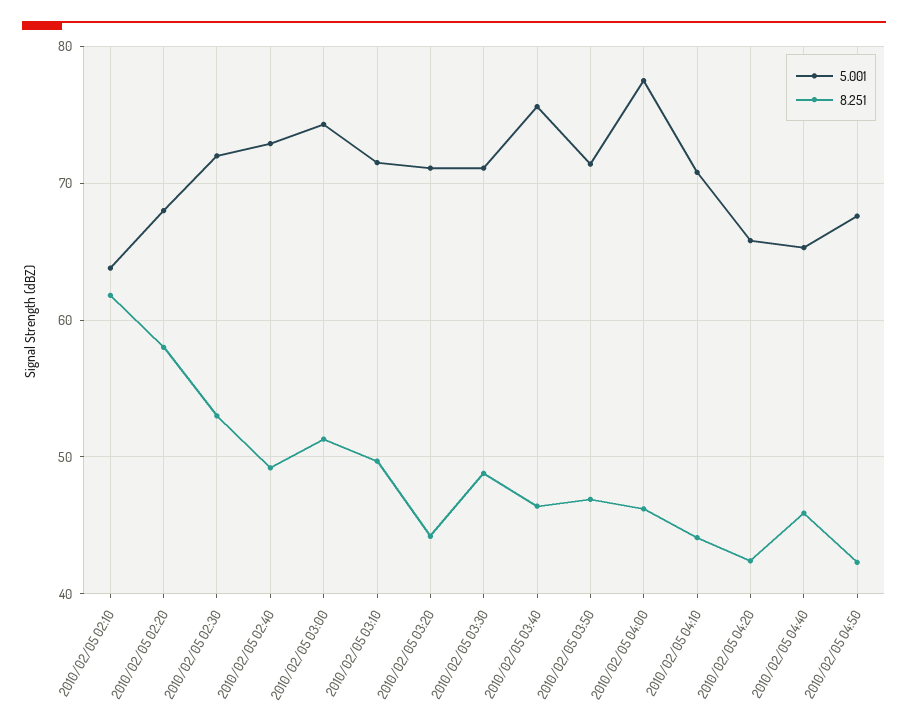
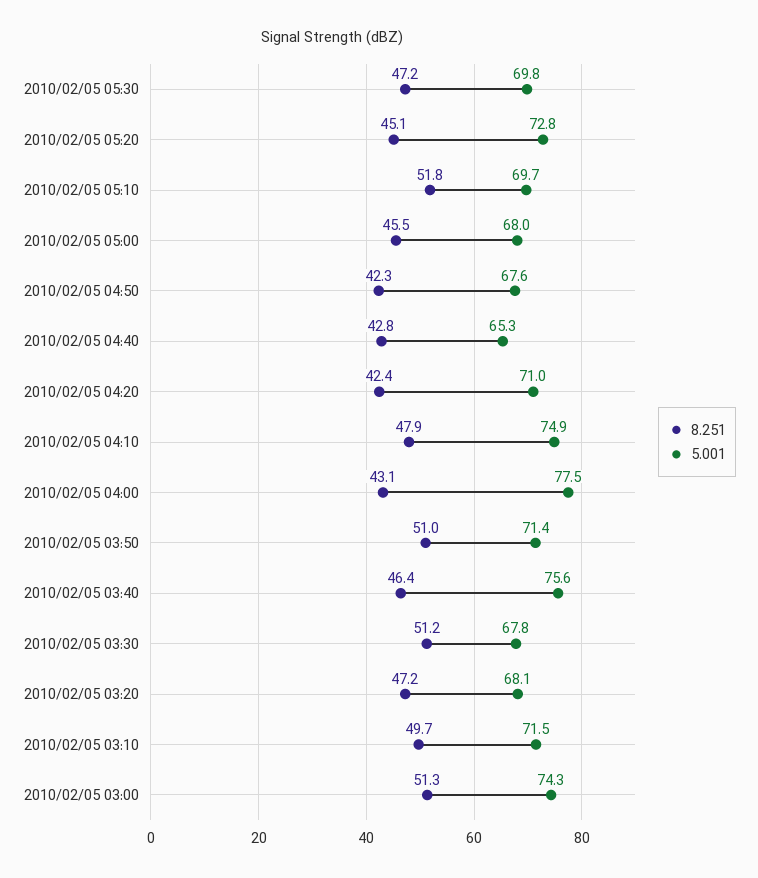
5.001, 2010/02/05 02:10: 64 -> none
8.251, 2010/02/05 02:10: 62 -> none
5.001, 2010/02/05 02:20: 68 -> none
8.251, 2010/02/05 02:20: 58 -> none
5.001, 2010/02/05 02:30: 72 -> none
8.251, 2010/02/05 02:30: 53 -> none
5.001, 2010/02/05 02:40: 73 -> none
8.251, 2010/02/05 02:40: 49 -> none
5.001, 2010/02/05 03:20: 71 -> 68.1
8.251, 2010/02/05 03:20: 44 -> 47.2
5.001, 2010/02/05 03:30: 71 -> 67.8
8.251, 2010/02/05 03:30: 49 -> 51.2
8.251, 2010/02/05 03:50: 47 -> 51
8.251, 2010/02/05 04:00: 46 -> 43.1
5.001, 2010/02/05 04:10: 71 -> 74.9
8.251, 2010/02/05 04:10: 44 -> 47.9
5.001, 2010/02/05 04:20: 66 -> 71
8.251, 2010/02/05 04:40: 46 -> 42.8
8.251, 2010/02/05 05:30: none -> 47.2
5.001, 2010/02/05 05:30: none -> 69.8
8.251, 2010/02/05 05:20: none -> 45.1
5.001, 2010/02/05 05:20: none -> 72.8
8.251, 2010/02/05 05:10: none -> 51.8
5.001, 2010/02/05 05:10: none -> 69.7
8.251, 2010/02/05 05:00: none -> 45.5
5.001, 2010/02/05 05:00: none -> 68

